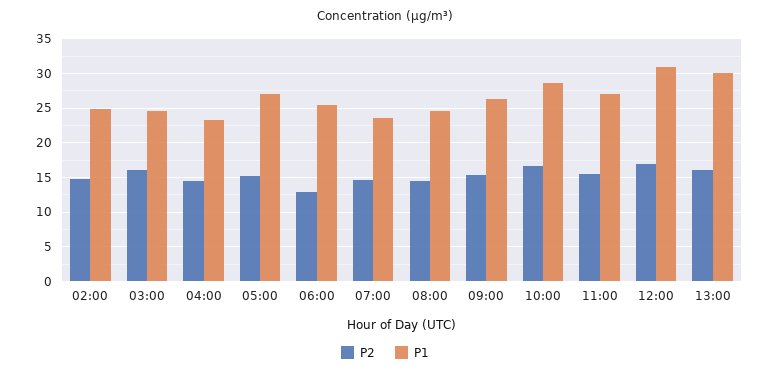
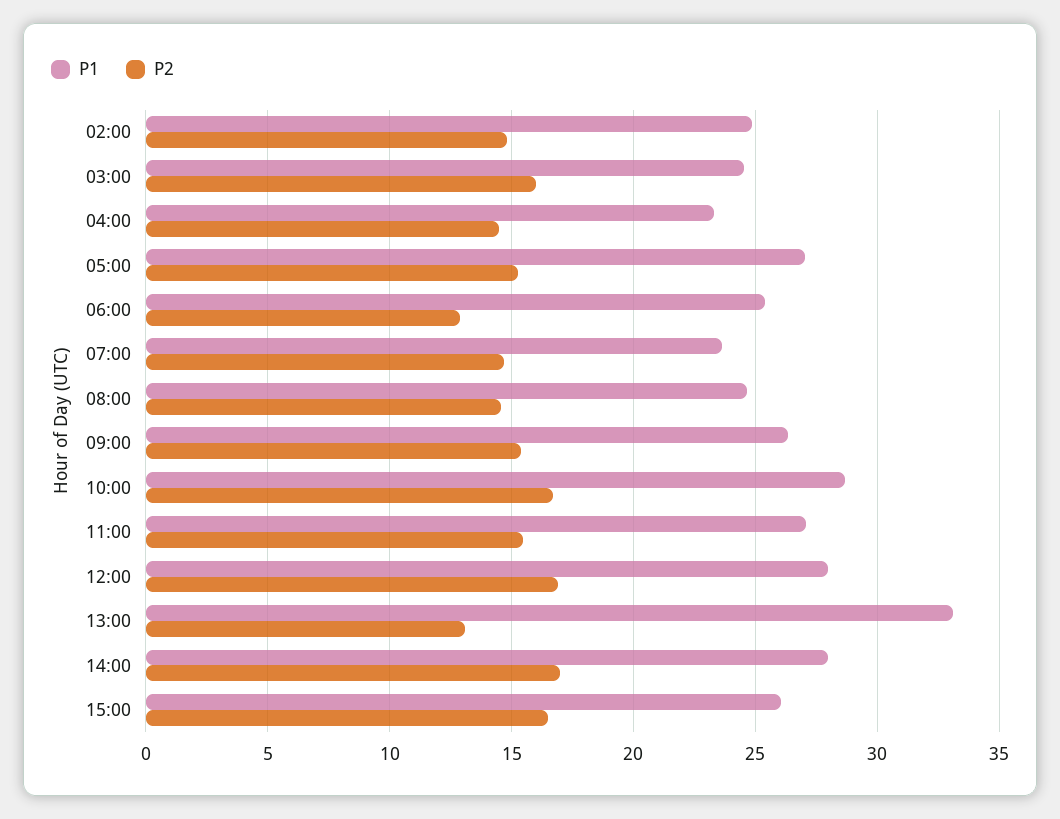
P1, 12:00: 31 -> 28
P2, 13:00: 16 -> 13
P1, 13:00: 30 -> 33
P1, 14:00: none -> 28
P2, 14:00: none -> 17
P1, 15:00: none -> 26
P2, 15:00: none -> 16.5

